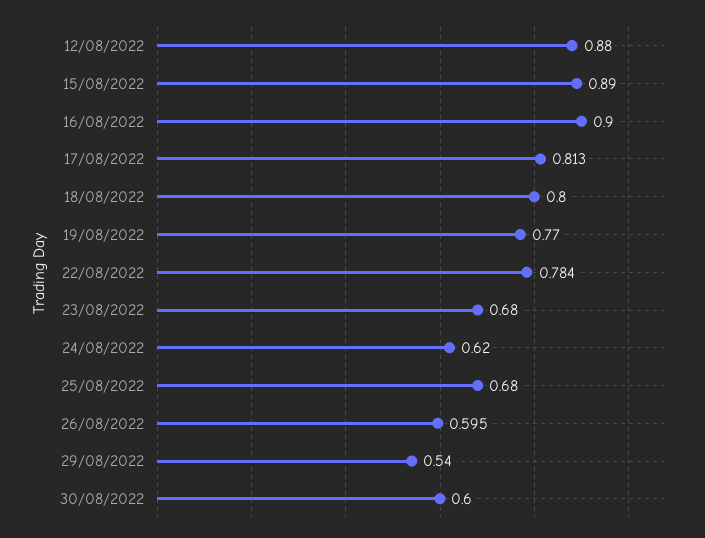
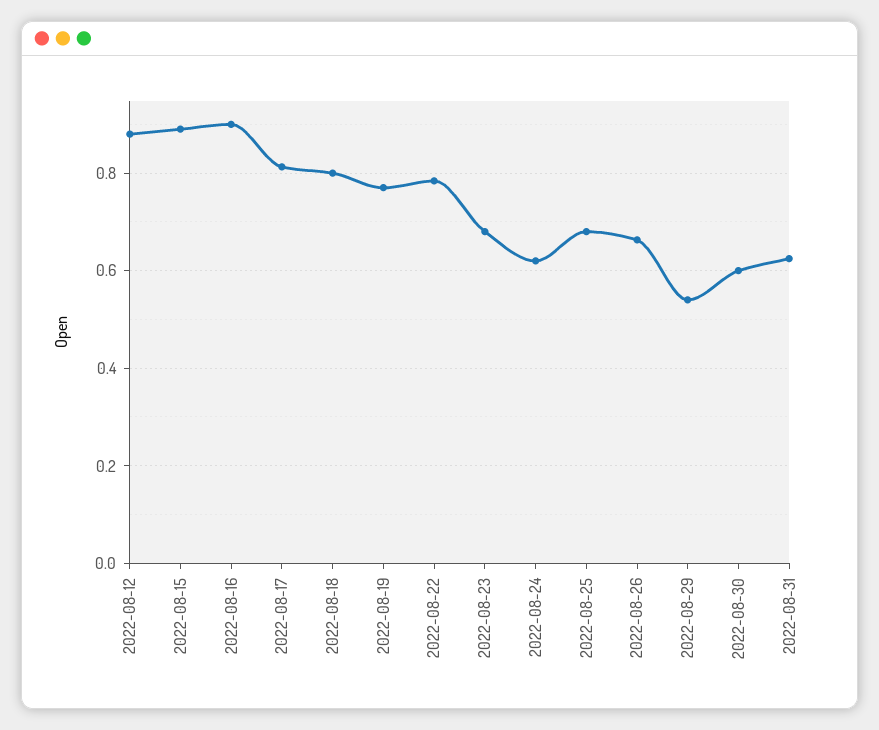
26/08/2022: 0.595 -> 0.66
2022-08-31: none -> 0.62

